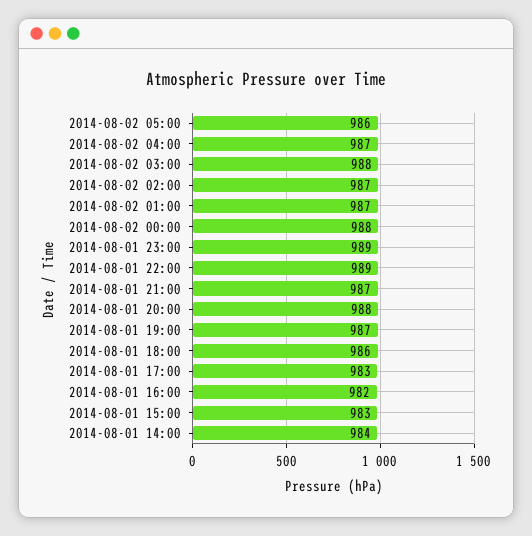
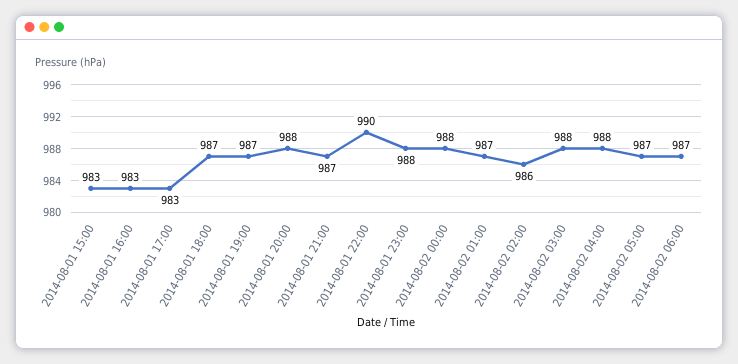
2014-08-02 05:00: 986 -> 987
2014-08-02 04:00: 987 -> 988
2014-08-02 02:00: 987 -> 986
2014-08-01 23:00: 989 -> 988
2014-08-01 22:00: 989 -> 990
2014-08-01 18:00: 986 -> 987
2014-08-01 16:00: 982 -> 983
2014-08-01 14:00: 984 -> none
2014-08-02 06:00: none -> 987

